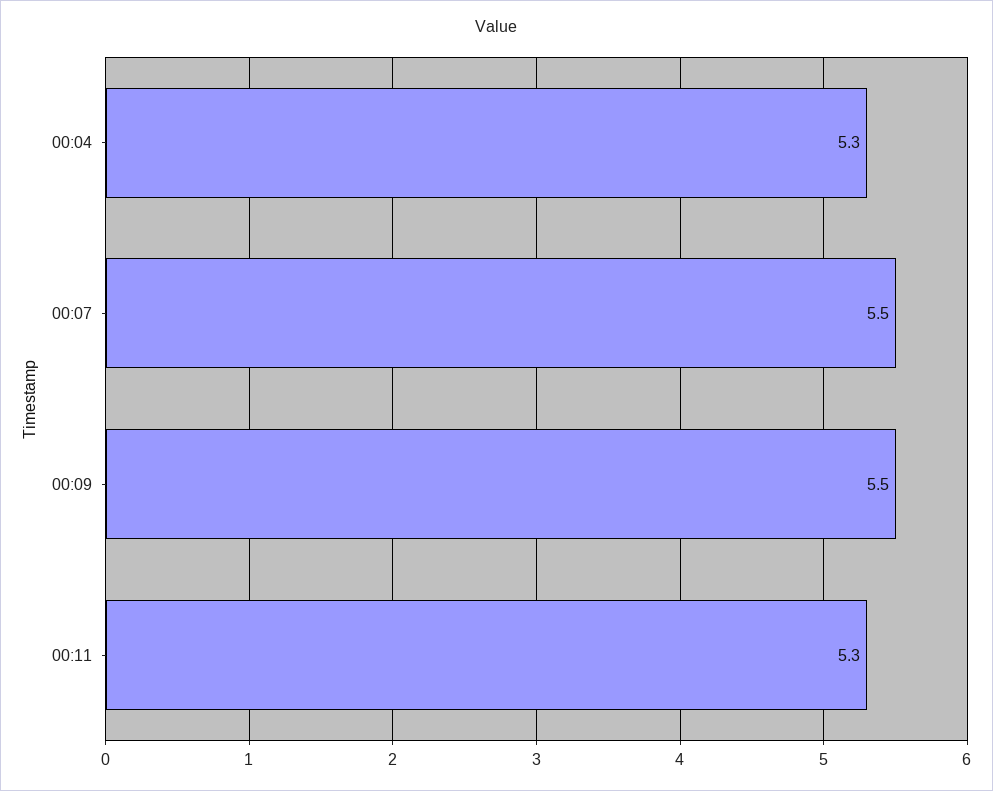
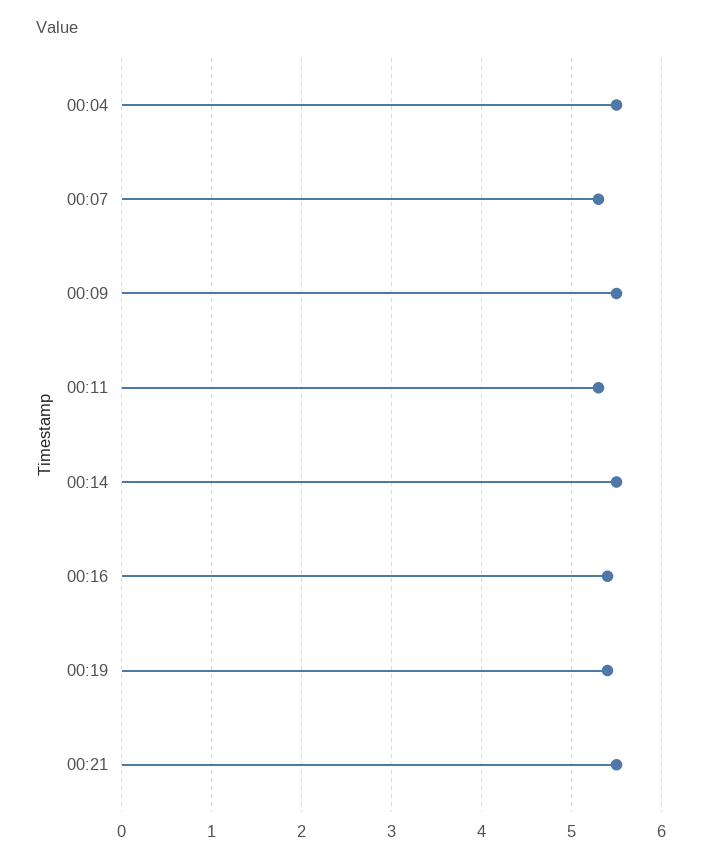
00:04: 5.3 -> 5.5
00:07: 5.5 -> 5.3
00:14: none -> 5.5
00:16: none -> 5.4
00:19: none -> 5.4
00:21: none -> 5.5

